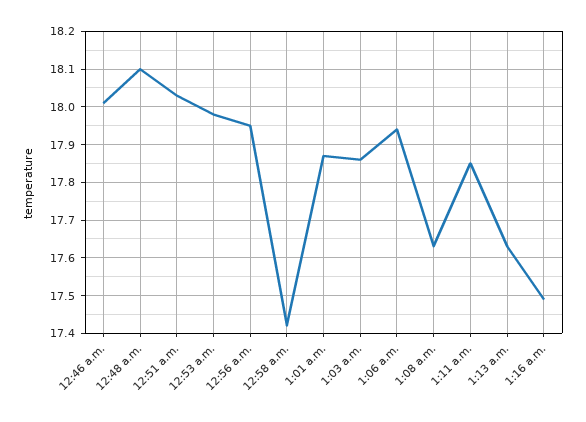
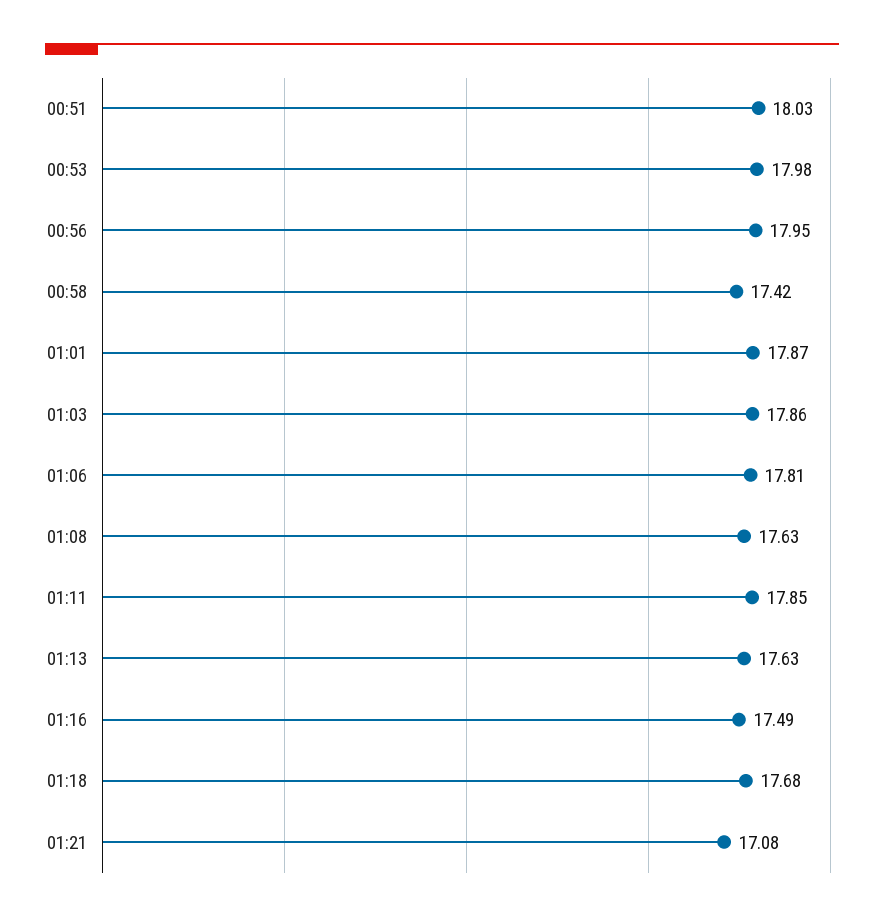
12:46 a.m.: 18 -> none
12:48 a.m.: 18.1 -> none
1:06 a.m.: 17.95 -> 17.81
01:18: none -> 17.68
01:21: none -> 17.08

